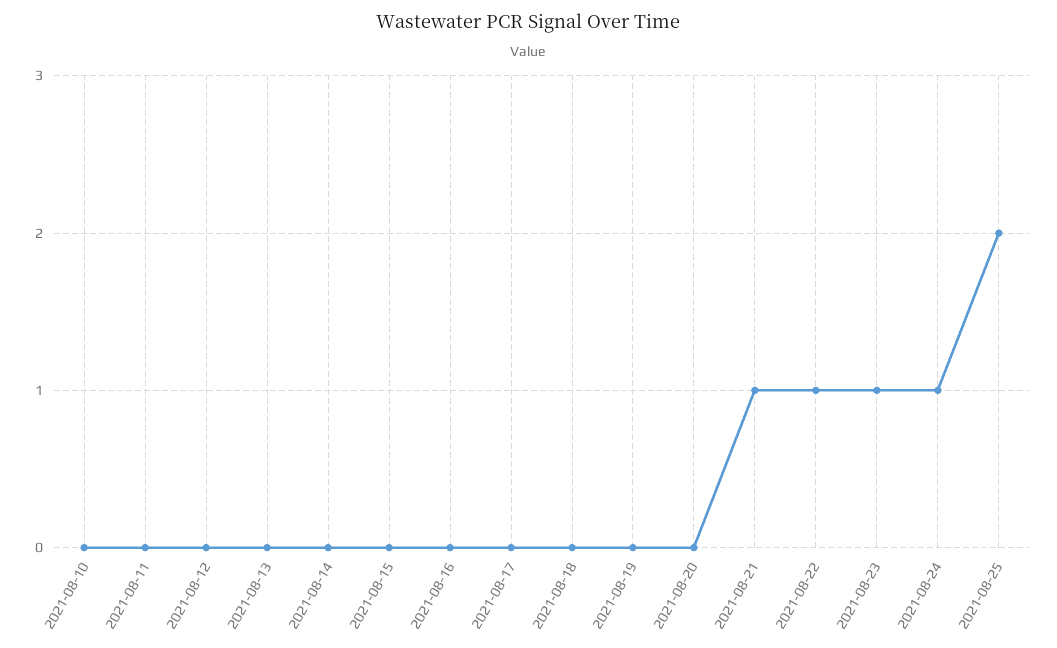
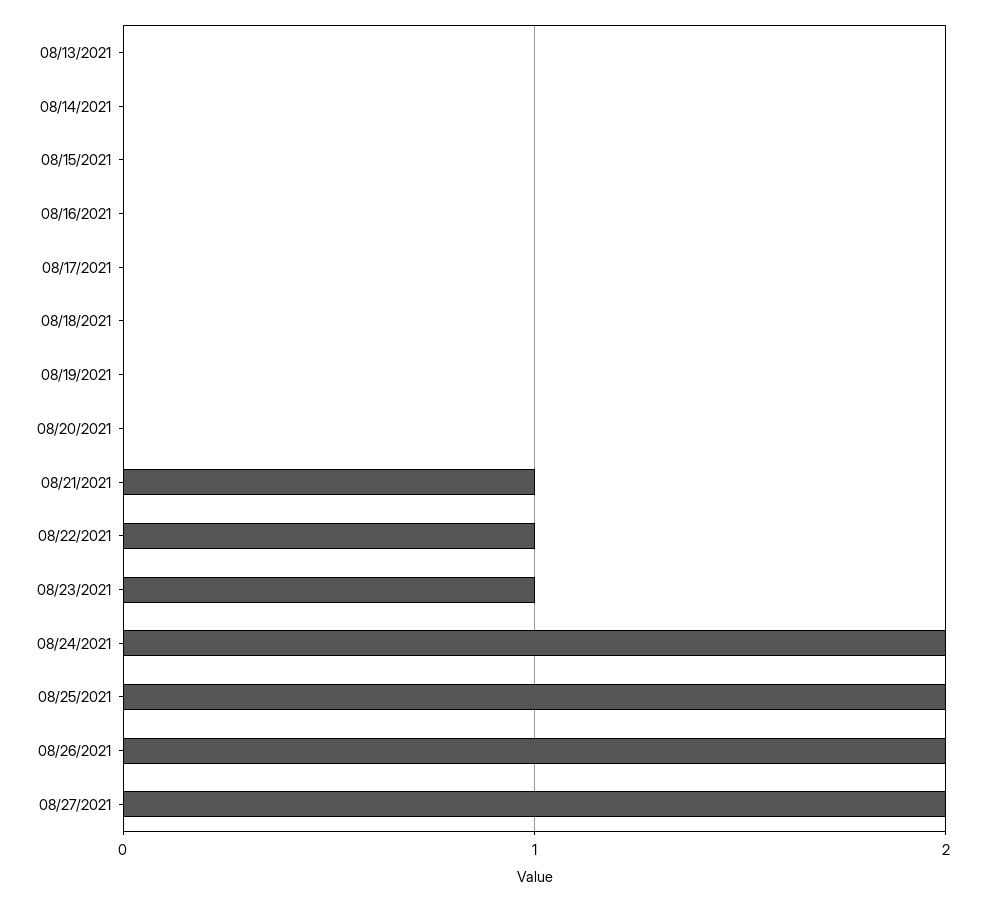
2021-08-10: 0 -> none
2021-08-11: 0 -> none
2021-08-12: 0 -> none
2021-08-24: 1 -> 2
08/26/2021: none -> 2
08/27/2021: none -> 2

